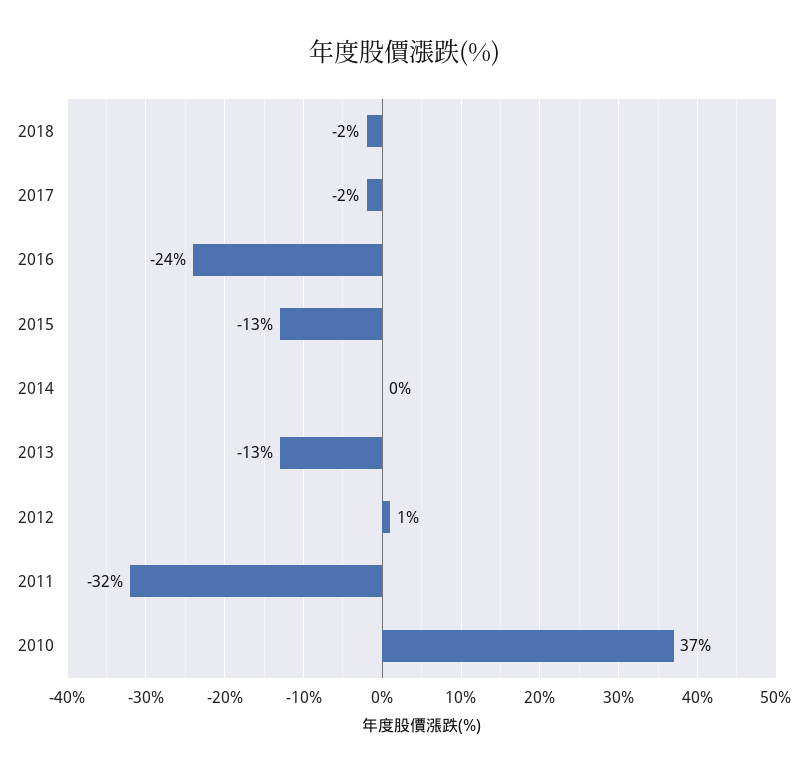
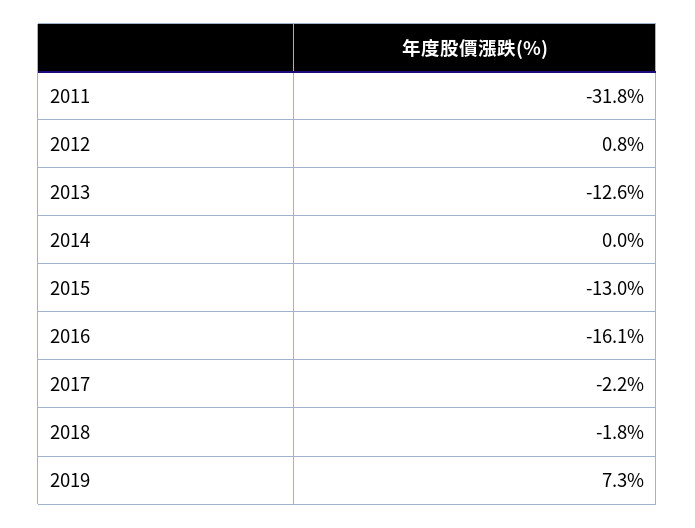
2016: -24 -> -16.1
2010: 37 -> none
2019: none -> 7.3

